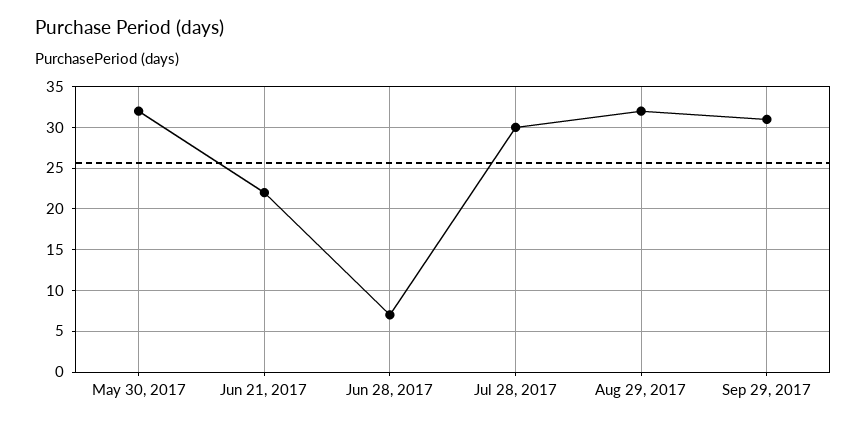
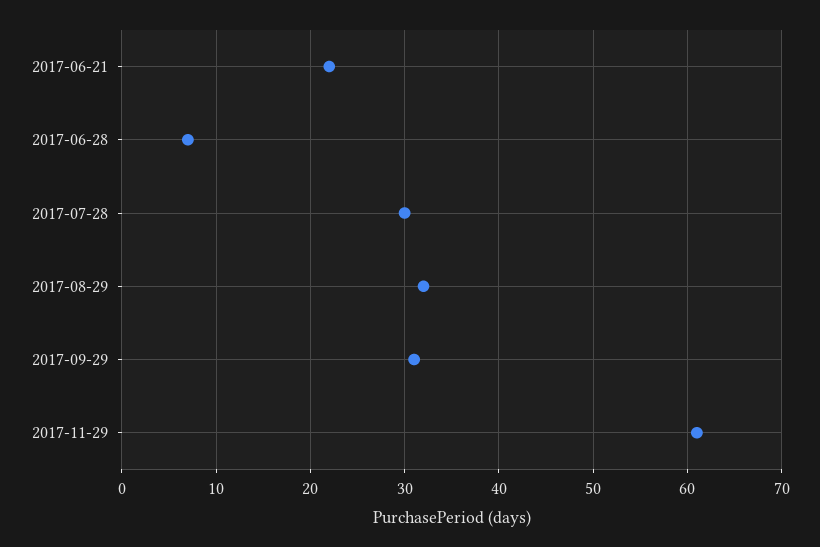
May 30, 2017: 32 -> none
2017-11-29: none -> 61

